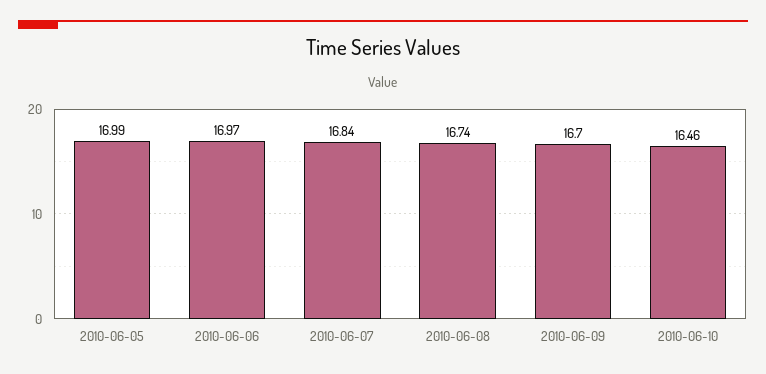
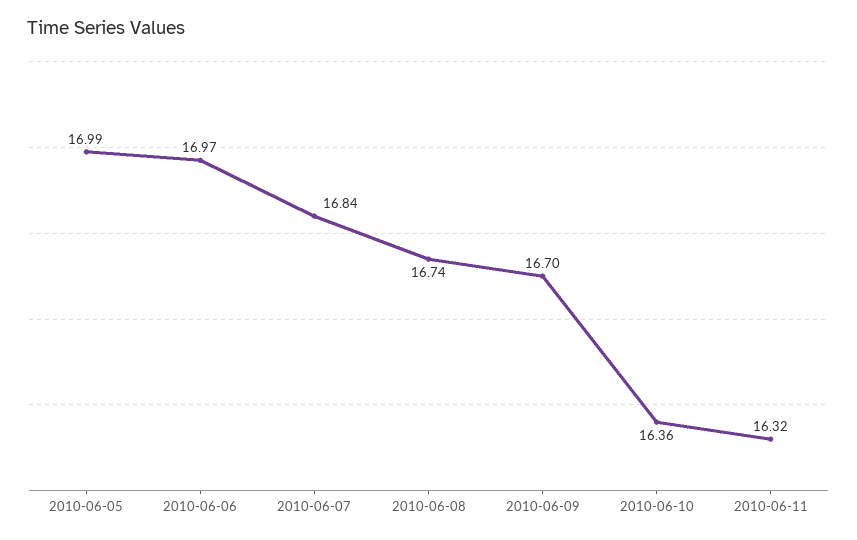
2010-06-10: 16.46 -> 16.36
2010-06-11: none -> 16.32

